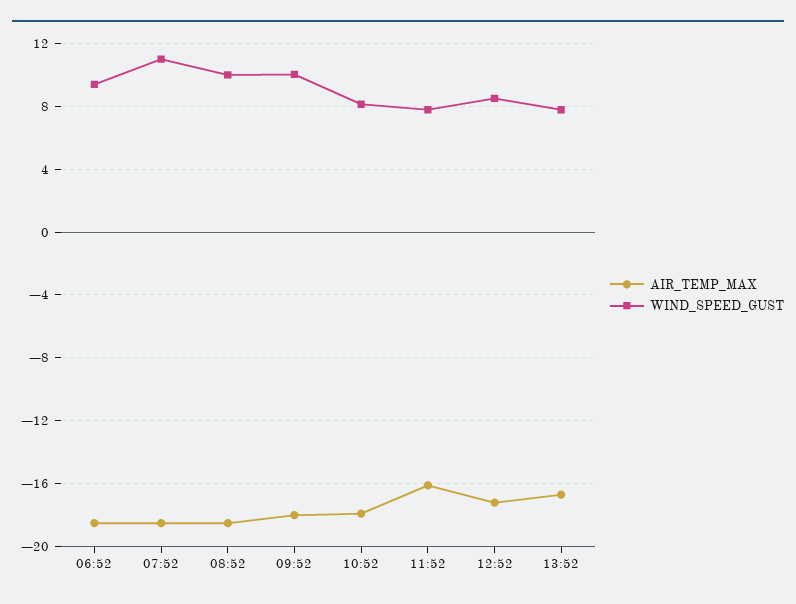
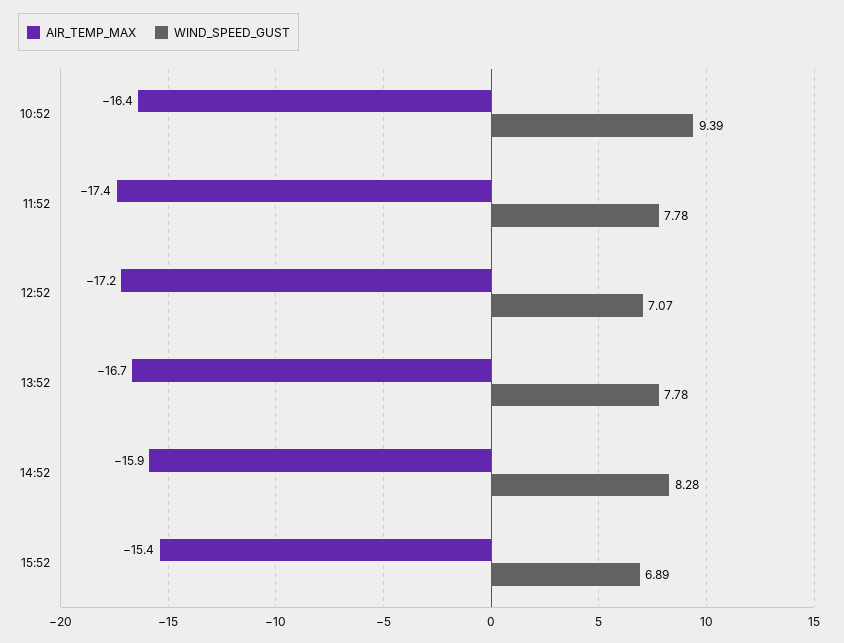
AIR_TEMP_MAX, 06:52: -18.5 -> none
WIND_SPEED_GUST, 06:52: 9.5 -> none
AIR_TEMP_MAX, 07:52: -18.5 -> none
WIND_SPEED_GUST, 07:52: 11 -> none
AIR_TEMP_MAX, 08:52: -18.5 -> none
WIND_SPEED_GUST, 08:52: 10 -> none
AIR_TEMP_MAX, 09:52: -18 -> none
WIND_SPEED_GUST, 09:52: 10 -> none
AIR_TEMP_MAX, 10:52: -18 -> -16.4
WIND_SPEED_GUST, 10:52: 8 -> 9.39
AIR_TEMP_MAX, 11:52: -16 -> -17.4
WIND_SPEED_GUST, 12:52: 8.5 -> 7.07
AIR_TEMP_MAX, 14:52: none -> -15.9
WIND_SPEED_GUST, 14:52: none -> 8.28
AIR_TEMP_MAX, 15:52: none -> -15.4
WIND_SPEED_GUST, 15:52: none -> 6.89

